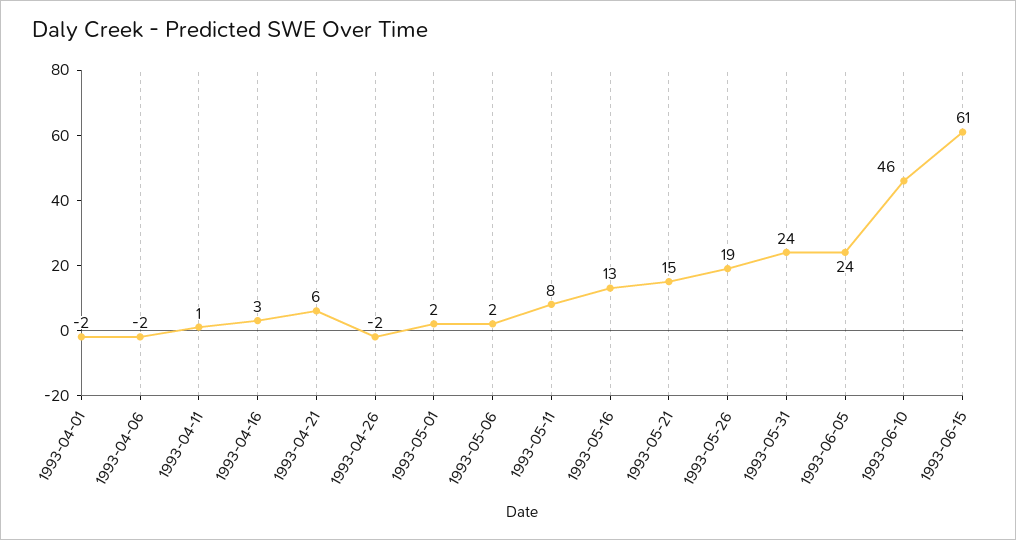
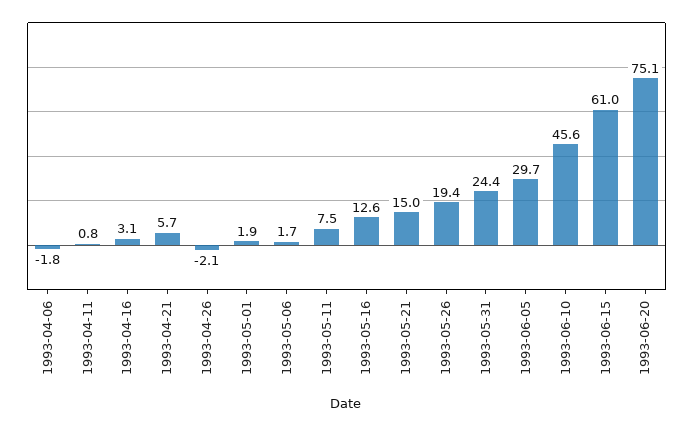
1993-04-01: -2 -> none
1993-06-05: 24 -> 29.7
1993-06-20: none -> 75.1

